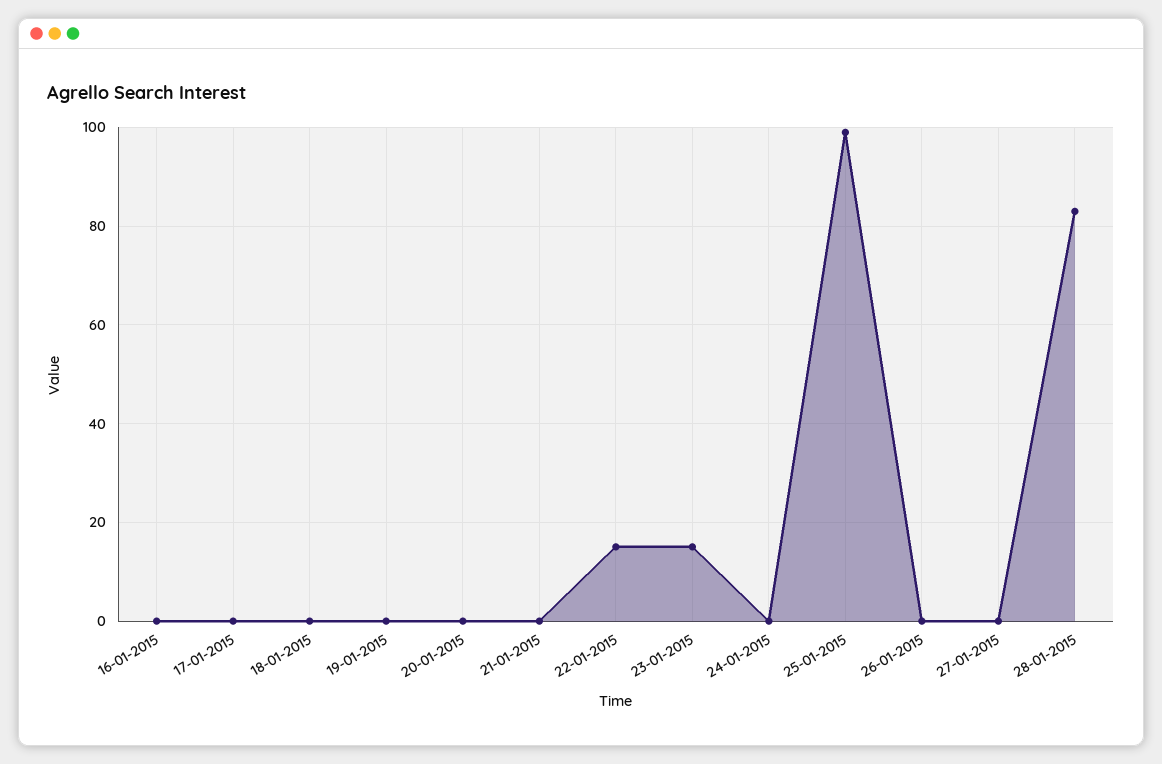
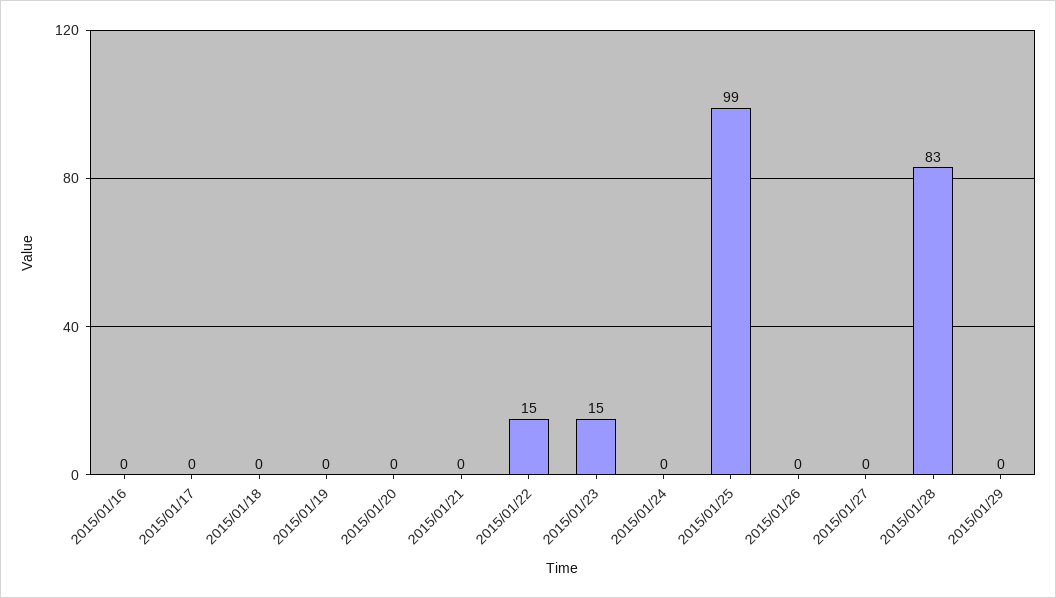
2015/01/29: none -> 0

